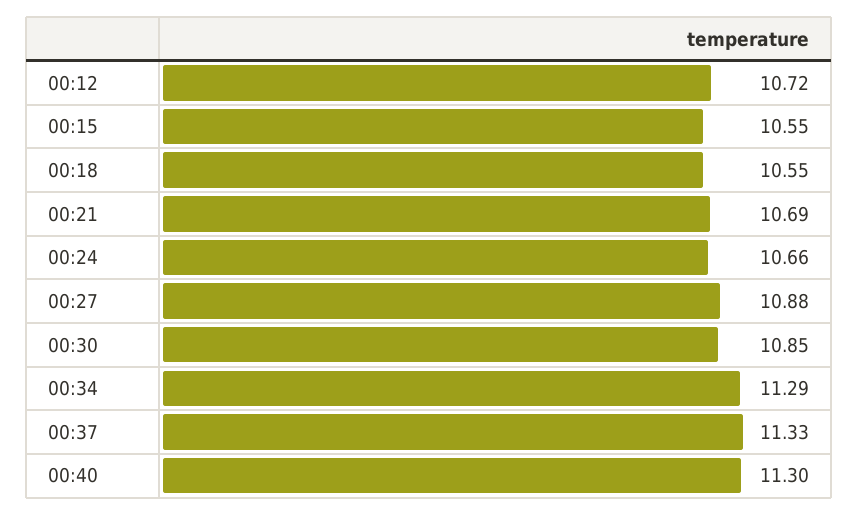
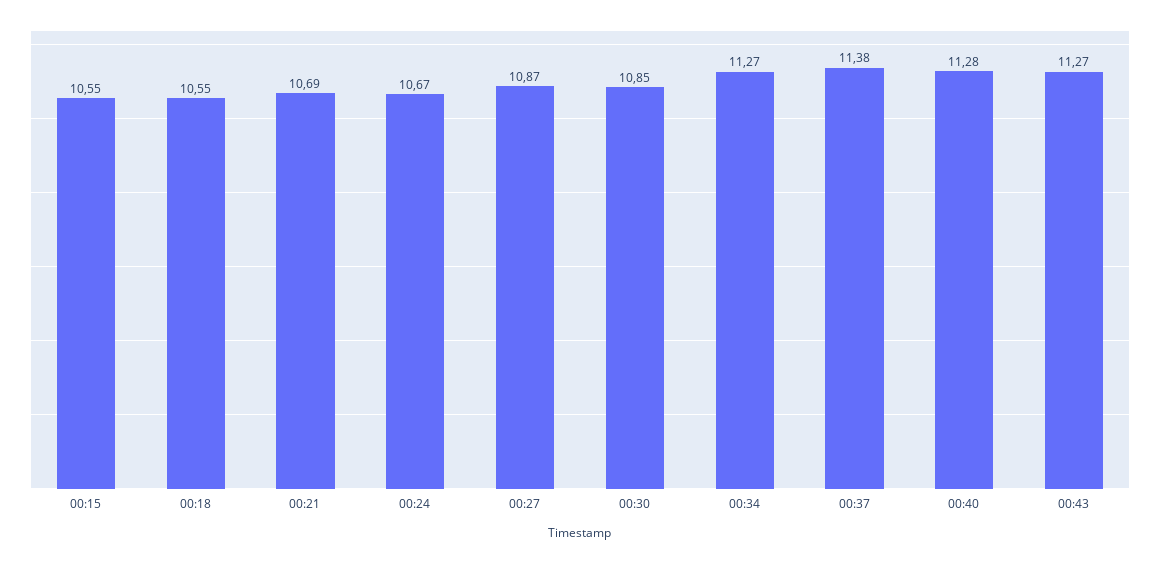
00:12: 10.72 -> none
00:24: 10.66 -> 10.67
00:27: 10.88 -> 10.87
00:34: 11.29 -> 11.27
00:37: 11.33 -> 11.38
00:40: 11.3 -> 11.28
00:43: none -> 11.27

